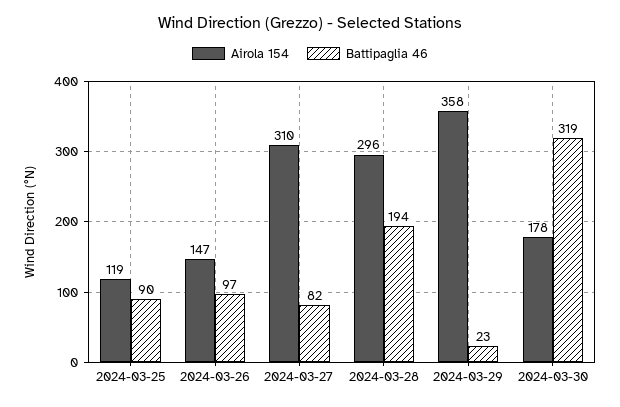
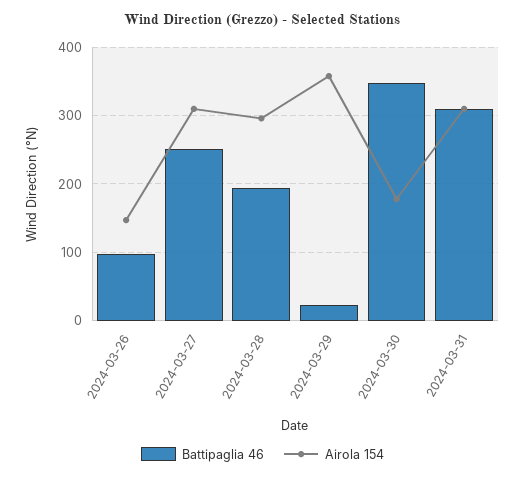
Airola 154, 2024-03-25: 119 -> none
Battipaglia 46, 2024-03-25: 90 -> none
Battipaglia 46, 2024-03-27: 82 -> 250
Battipaglia 46, 2024-03-30: 319 -> 350
Battipaglia 46, 2024-03-31: none -> 310
Airola 154, 2024-03-31: none -> 310

